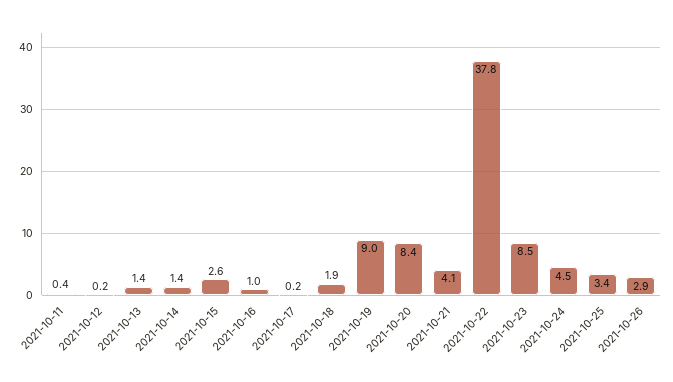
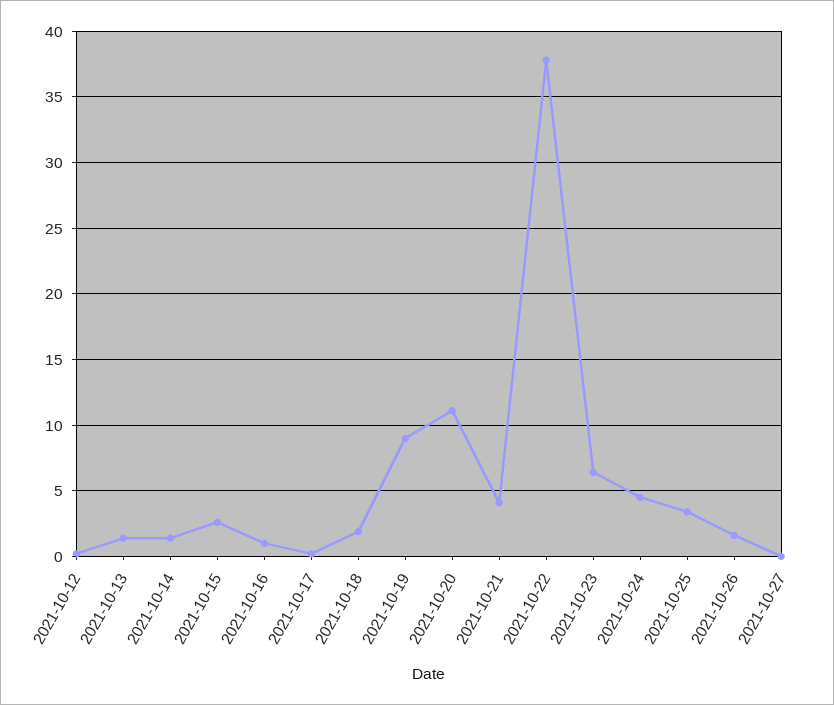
2021-10-11: 0.4 -> none
2021-10-20: 8.4 -> 11
2021-10-23: 8.5 -> 6.5
2021-10-26: 2.9 -> 1.5
2021-10-27: none -> 0

